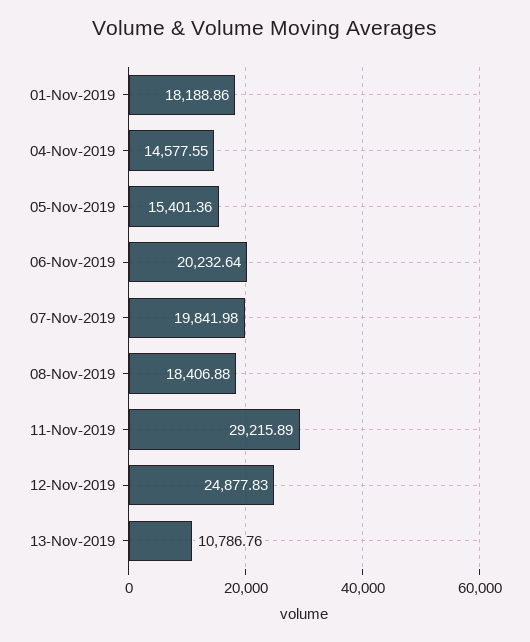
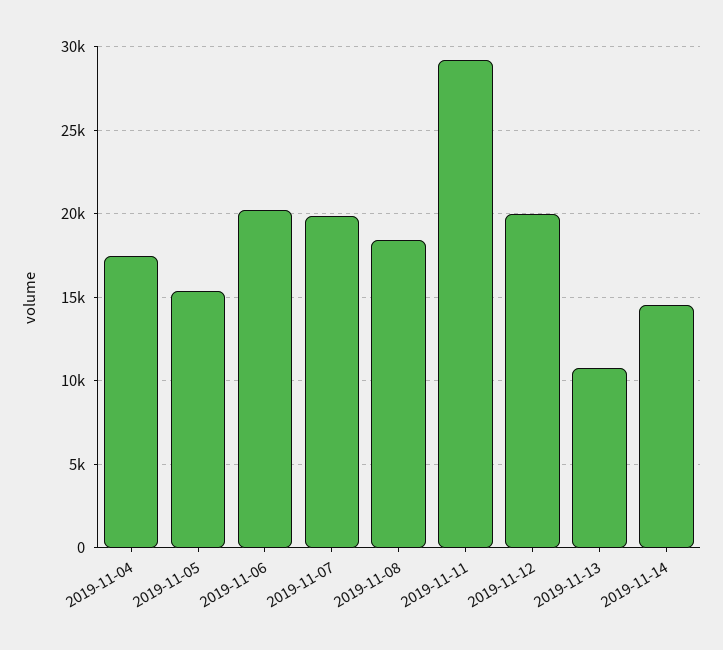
01-Nov-2019: 18188.86 -> none
04-Nov-2019: 14577.55 -> 17500
12-Nov-2019: 24877.83 -> 20000
2019-11-14: none -> 14500

